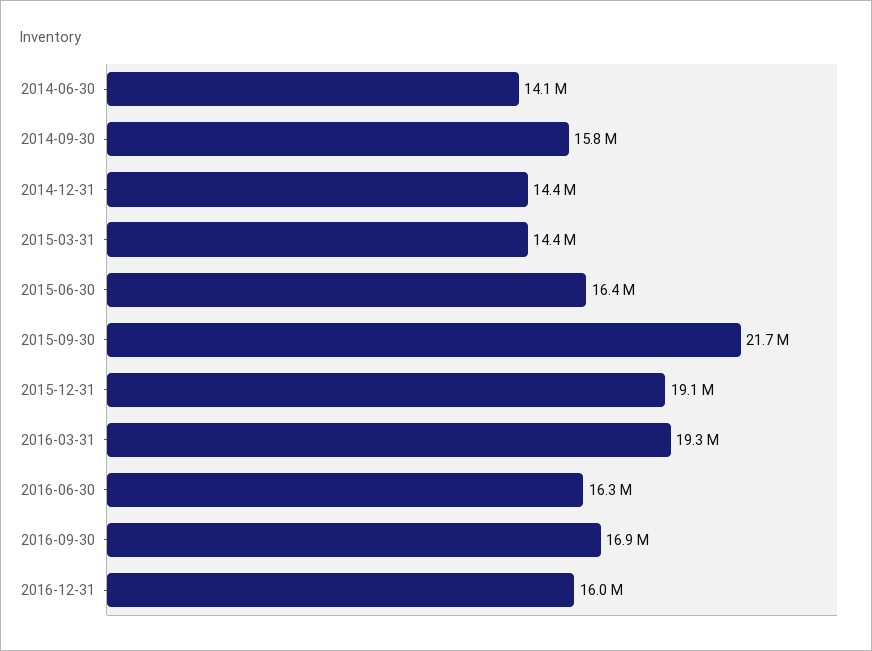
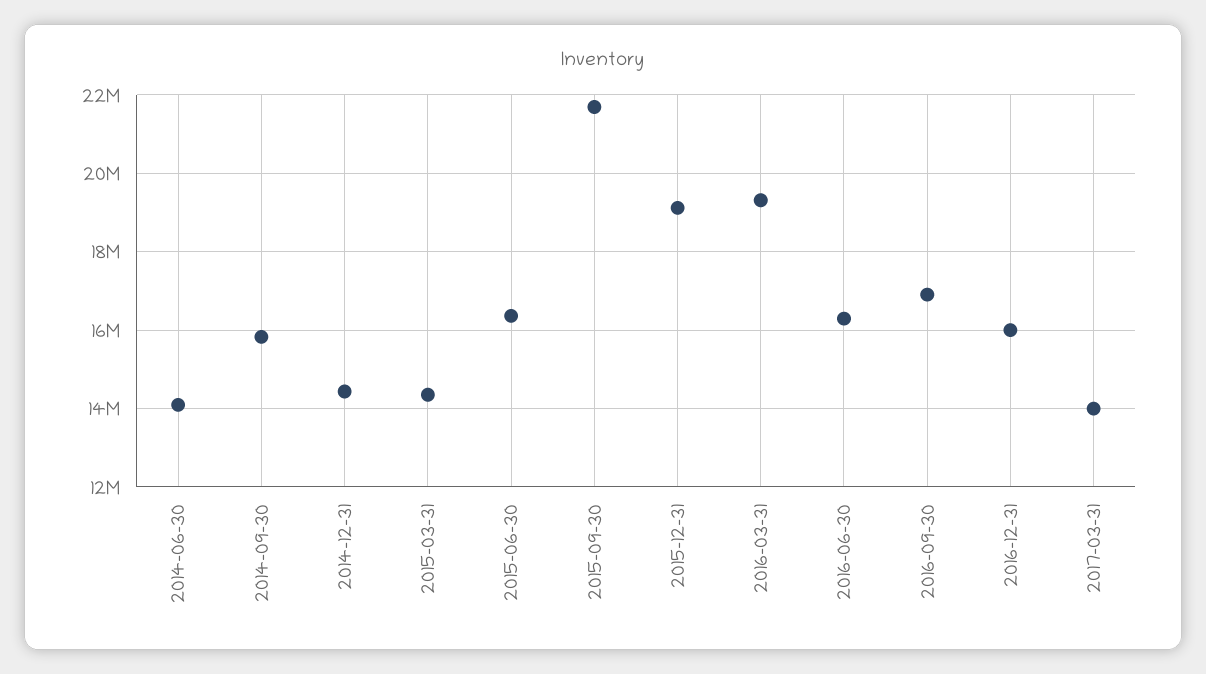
2017-03-31: none -> 14000000

